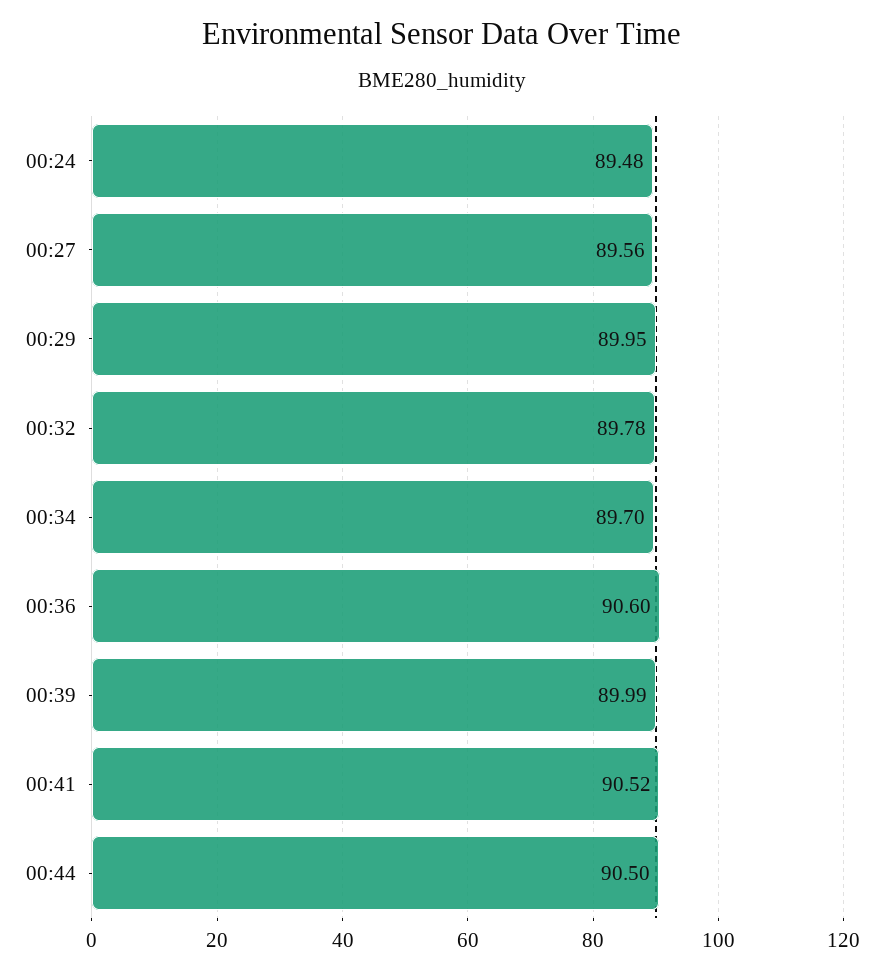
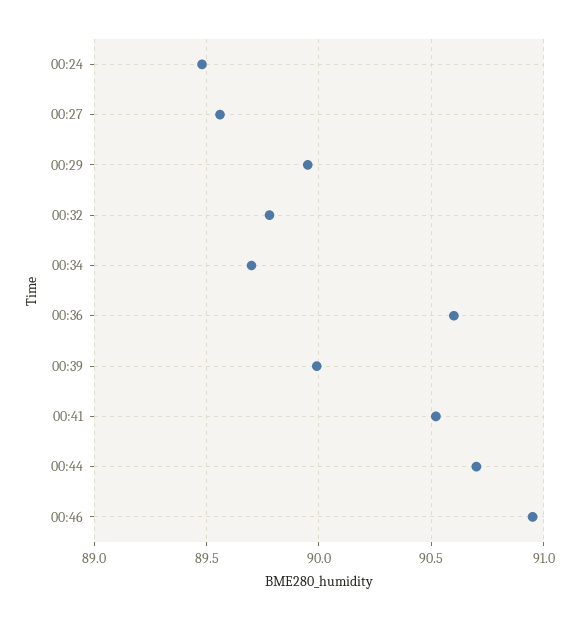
00:44: 90.5 -> 90.7
00:46: none -> 90.95

